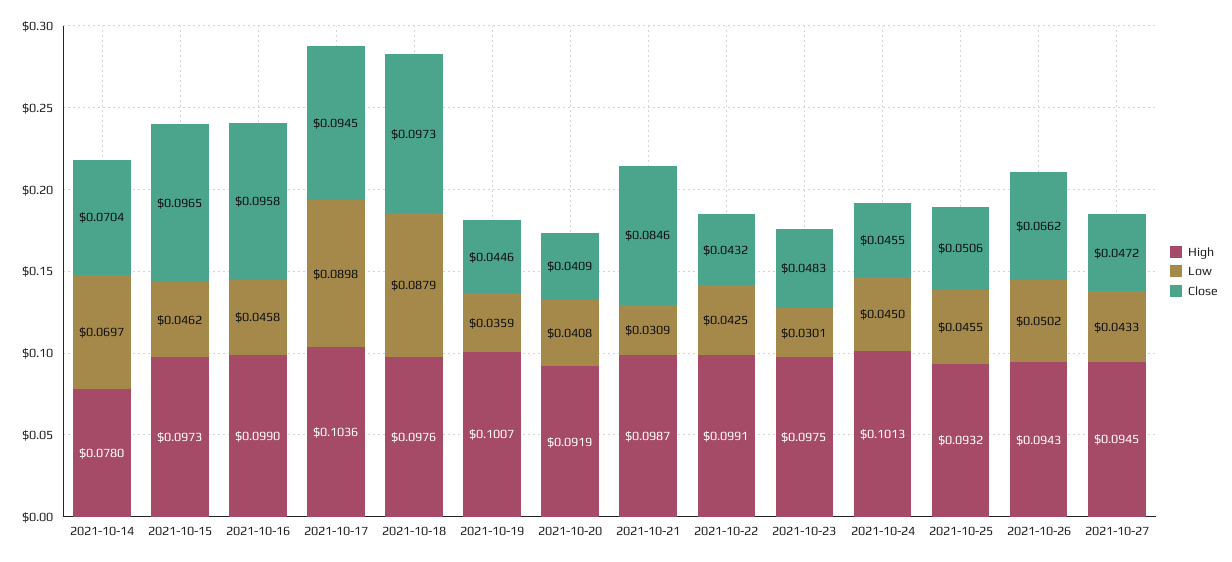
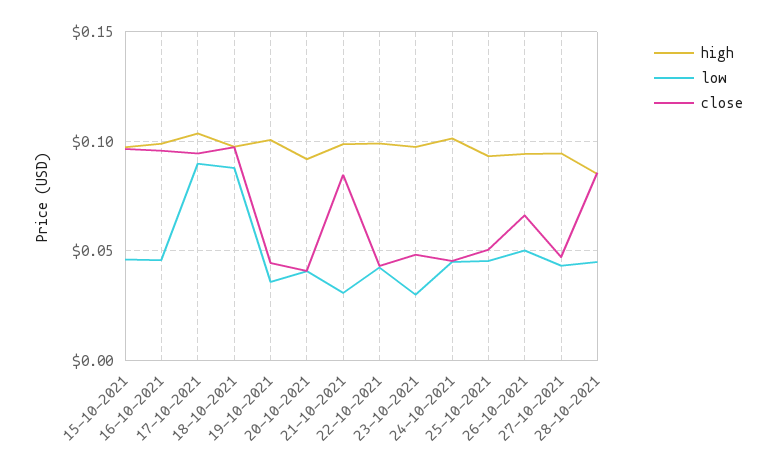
High, 2021-10-14: 0.078 -> none
Low, 2021-10-14: 0.0697 -> none
Close, 2021-10-14: 0.0704 -> none
High, 28-10-2021: none -> 0.085
Low, 28-10-2021: none -> 0.045
Close, 28-10-2021: none -> 0.085

